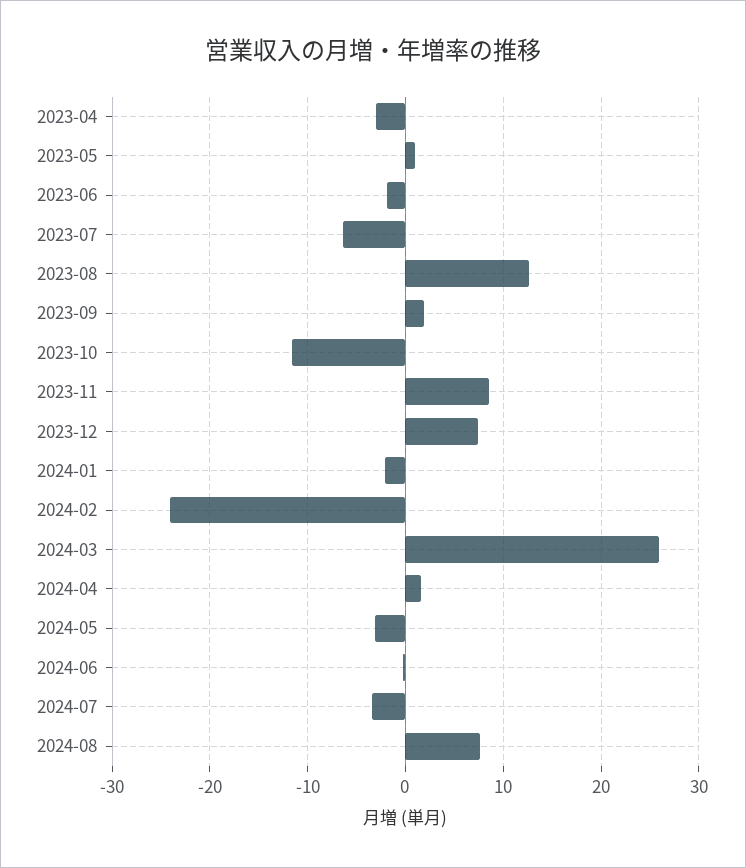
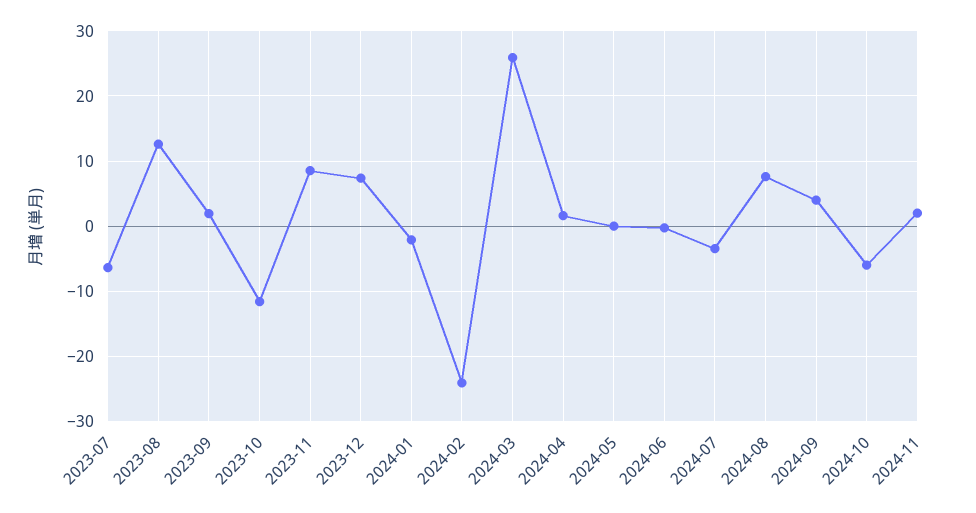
2023-04: -3 -> none
2023-05: 1 -> none
2023-06: -2 -> none
2024-05: -3 -> 0
2024-09: none -> 4
2024-10: none -> -6
2024-11: none -> 2

